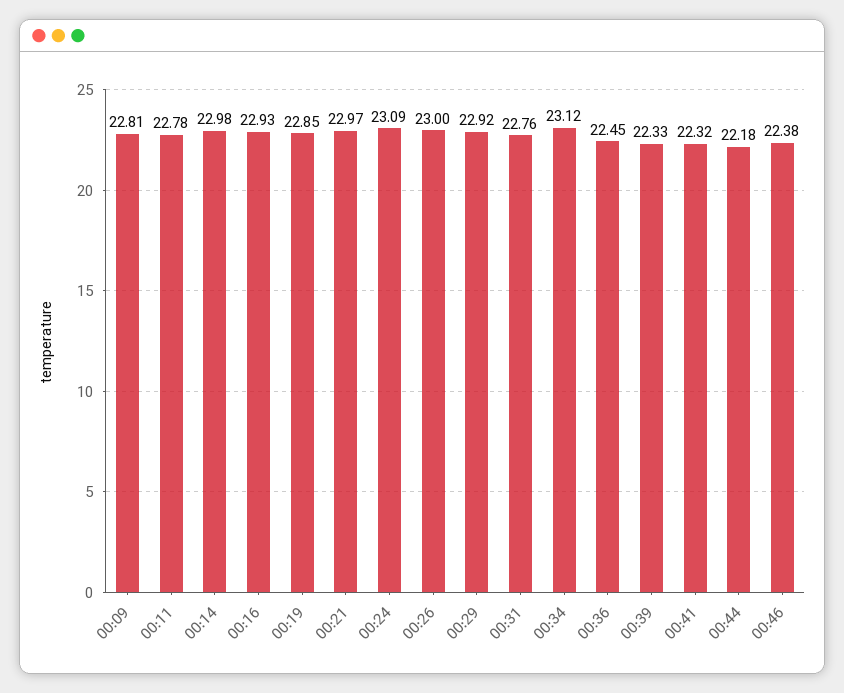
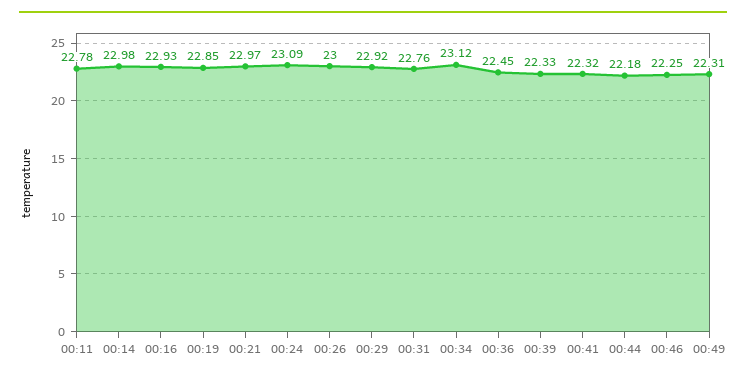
00:09: 22.81 -> none
00:46: 22.38 -> 22.25
00:49: none -> 22.31

